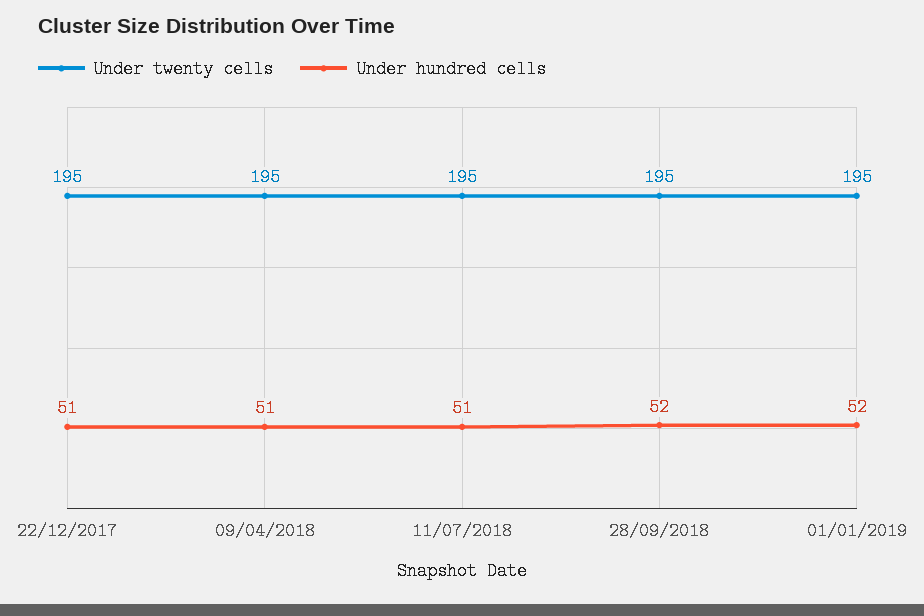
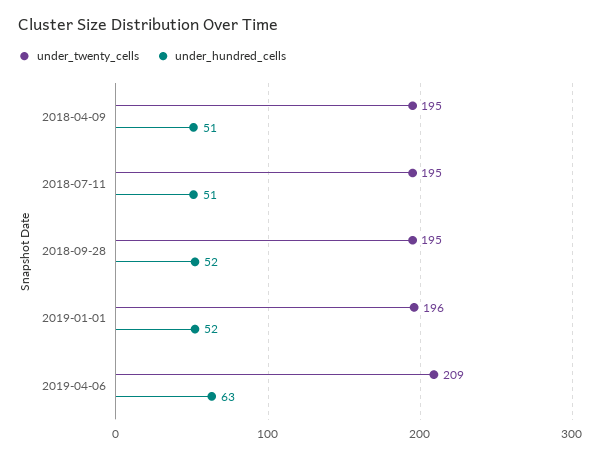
Under twenty cells, 22/12/2017: 195 -> none
Under hundred cells, 22/12/2017: 51 -> none
Under twenty cells, 01/01/2019: 195 -> 196
Under twenty cells, 2019-04-06: none -> 209
Under hundred cells, 2019-04-06: none -> 63

